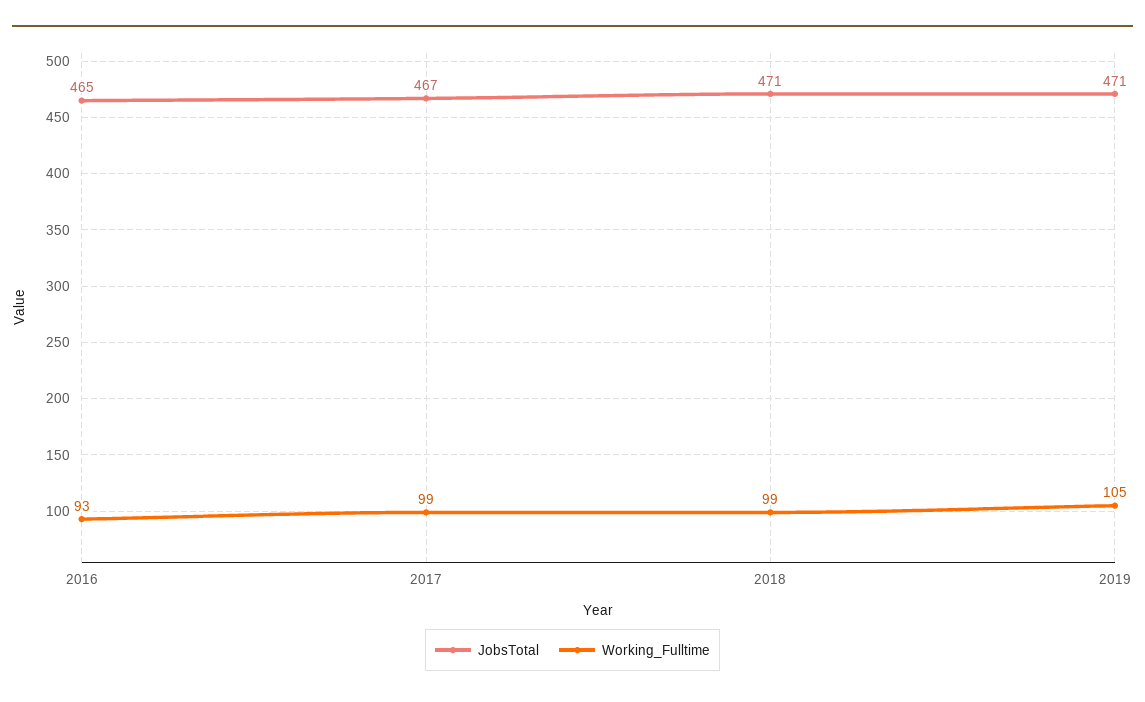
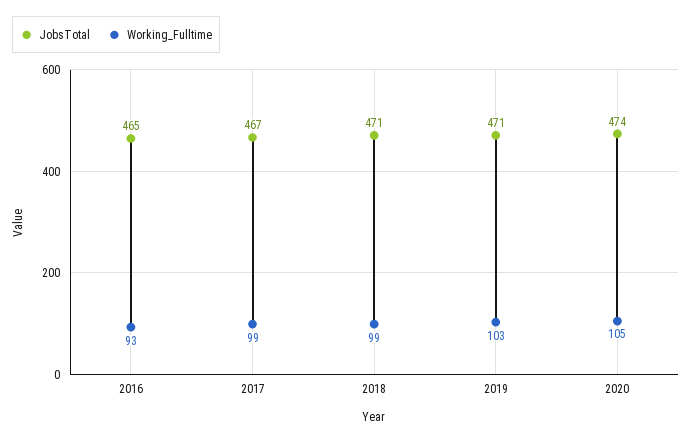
Working_Fulltime, 2019: 105 -> 103
JobsTotal, 2020: none -> 474
Working_Fulltime, 2020: none -> 105

